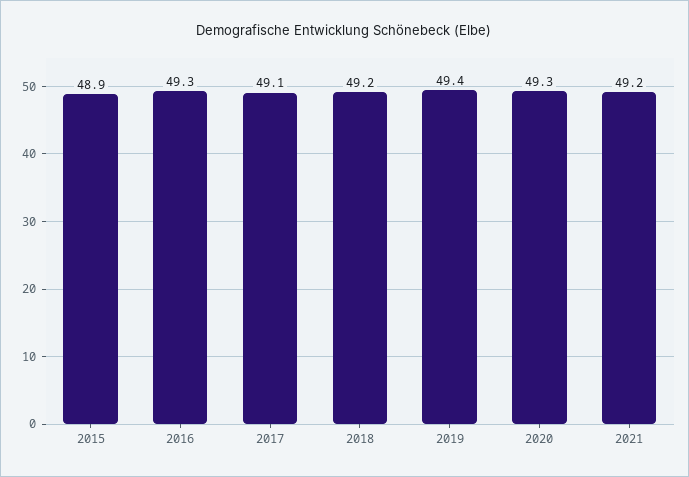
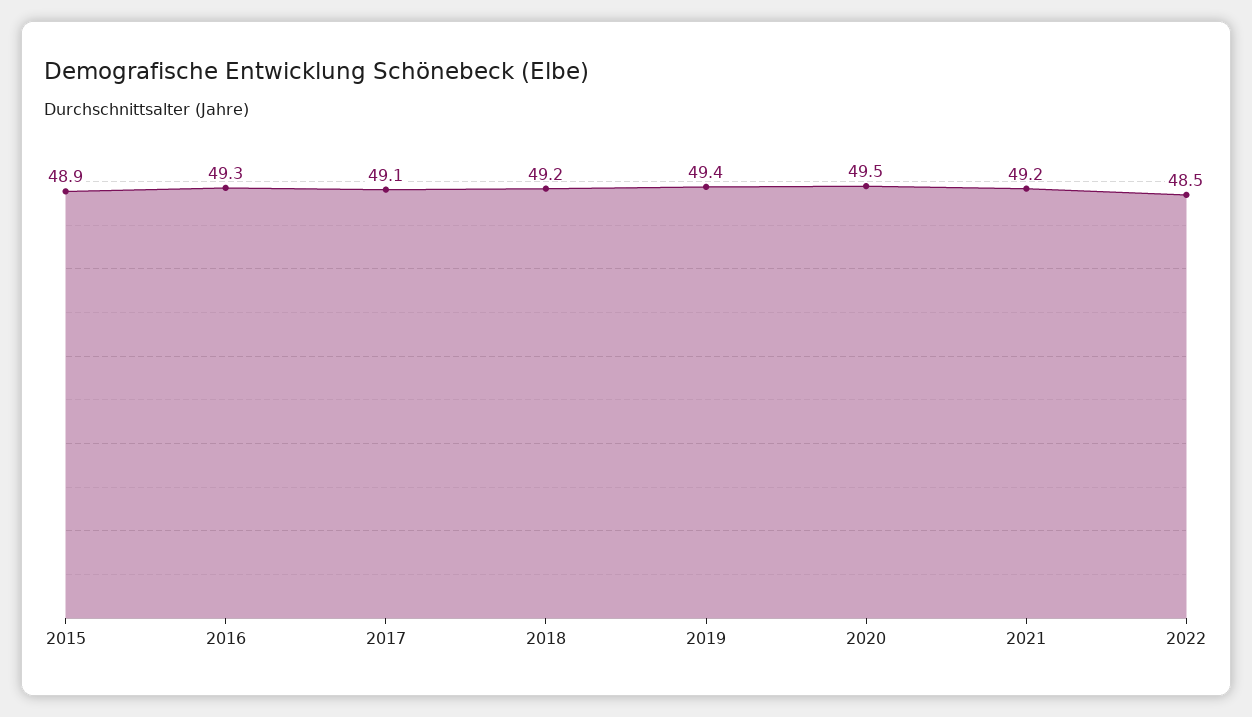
2020: 49.3 -> 49.5
2022: none -> 48.5

